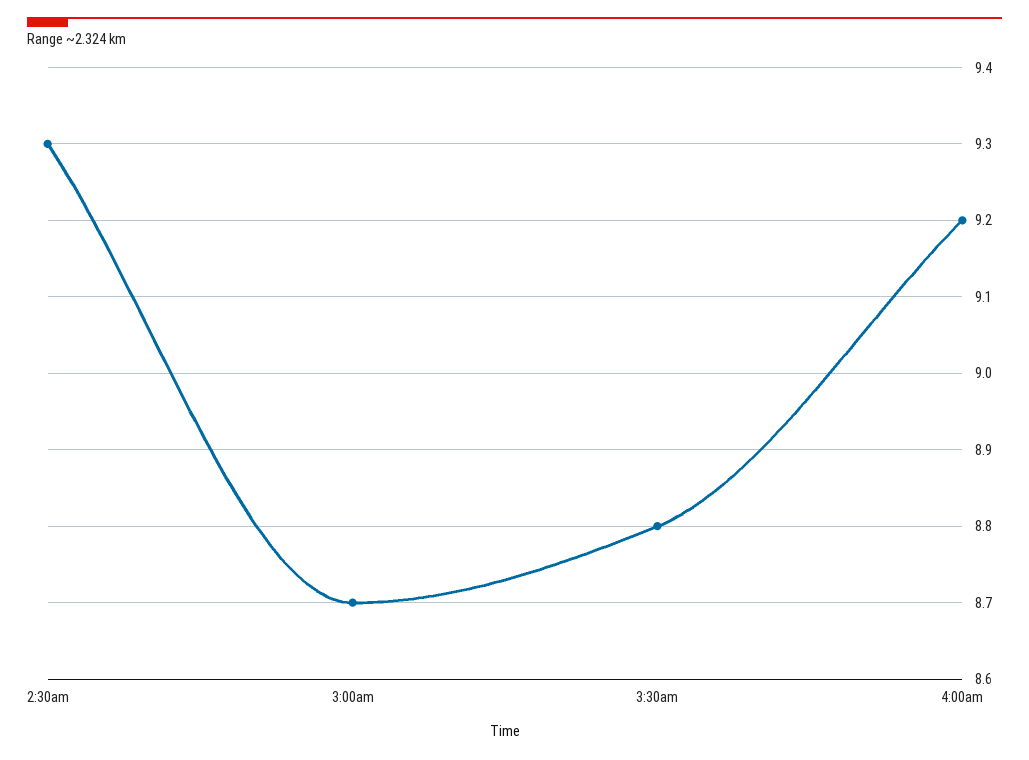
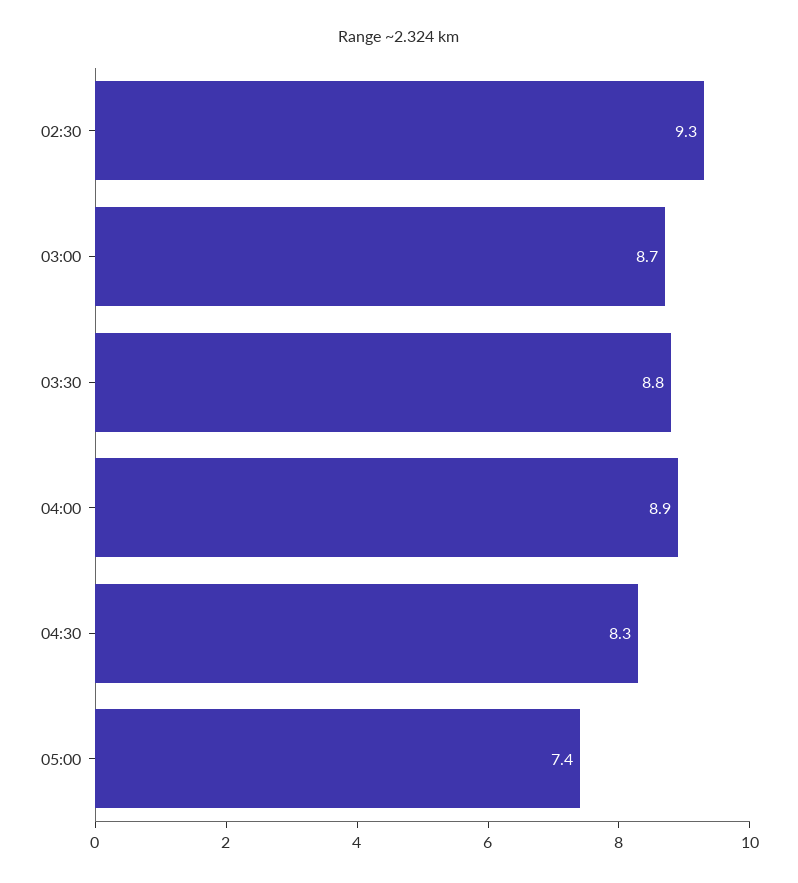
4:00am: 9.2 -> 8.9
04:30: none -> 8.3
05:00: none -> 7.4

